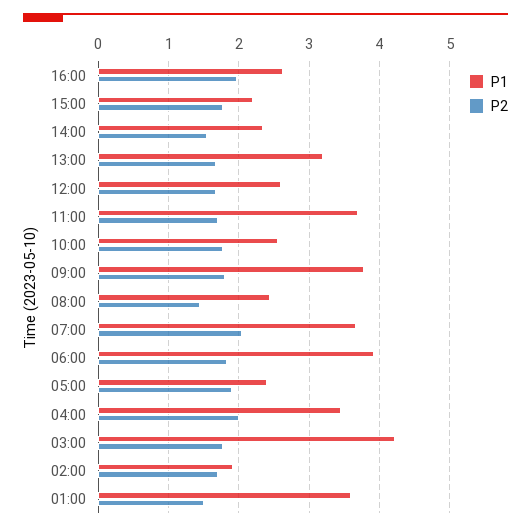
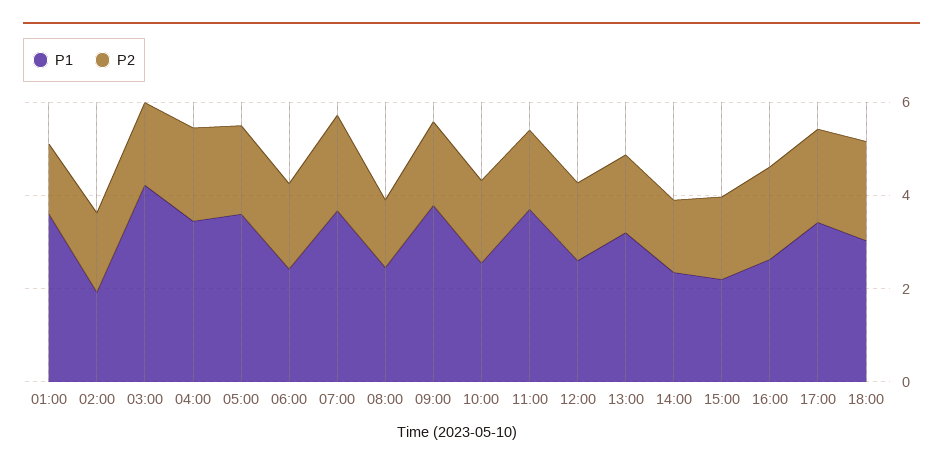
P1, 06:00: 3.9 -> 2.5
P1, 05:00: 2.4 -> 3.5
P1, 17:00: none -> 3.5
P2, 17:00: none -> 2
P1, 18:00: none -> 3
P2, 18:00: none -> 2

